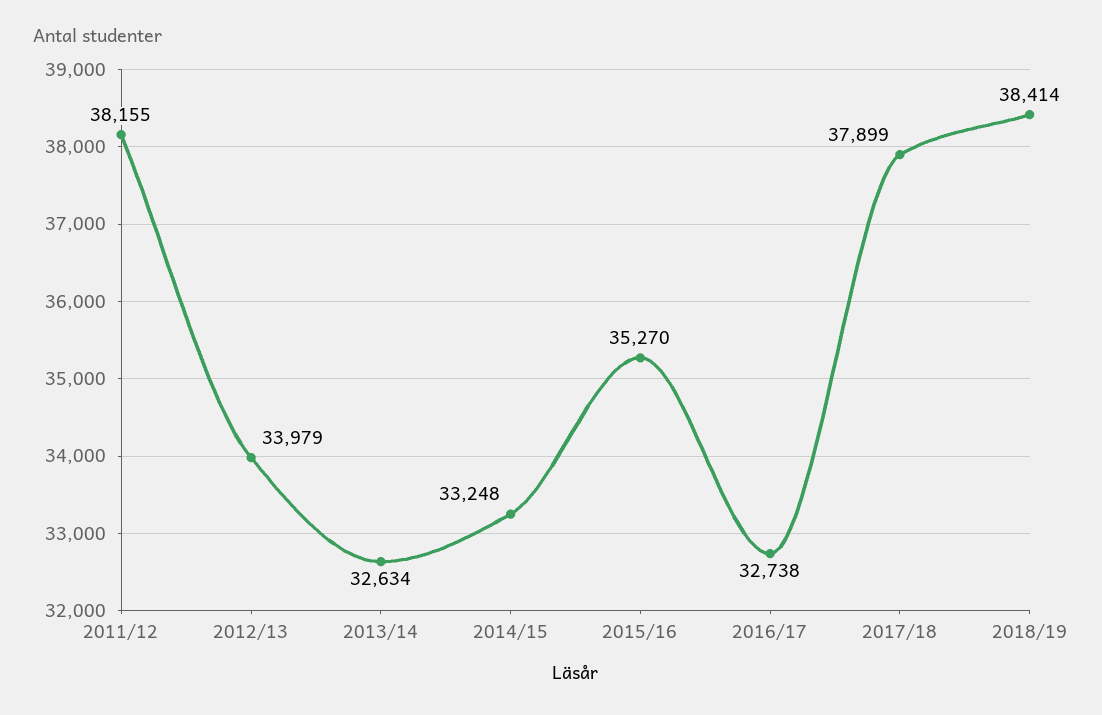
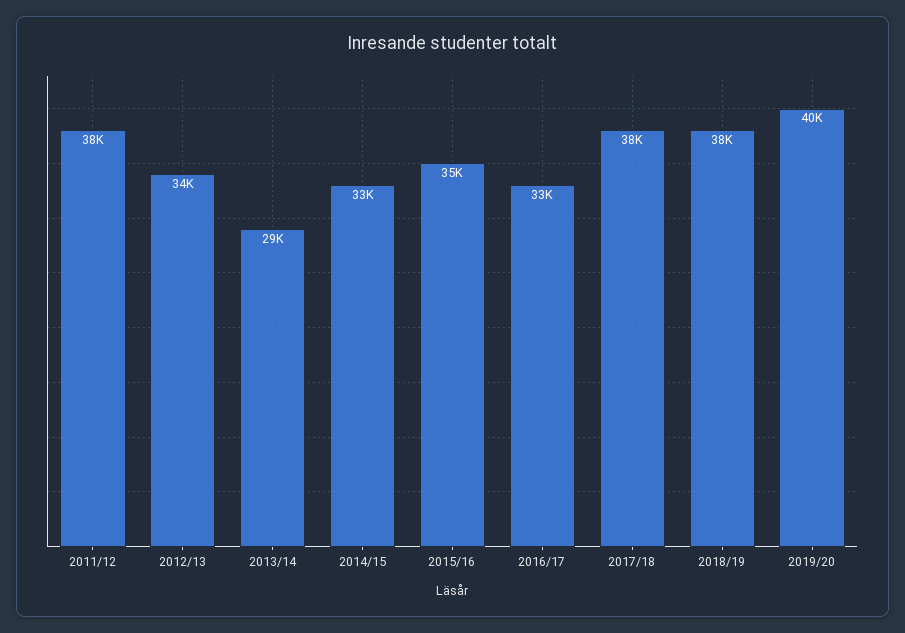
2013/14: 32634 -> 29000
2019/20: none -> 40000

